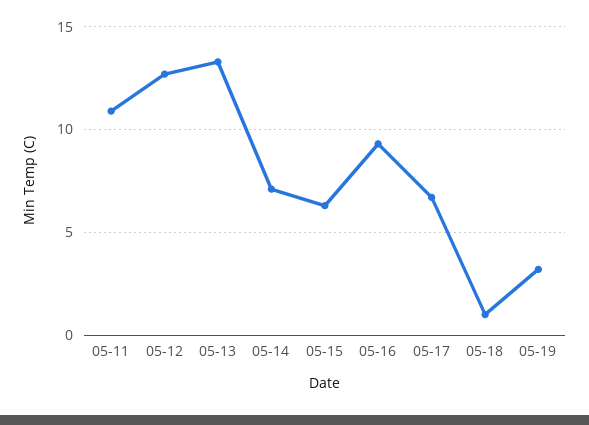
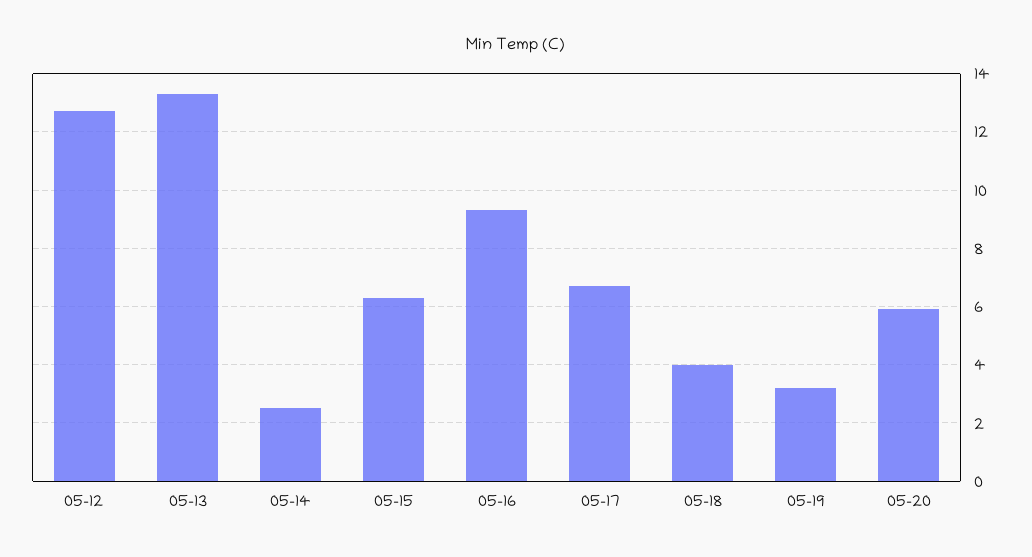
05-11: 11 -> none
05-14: 7 -> 2.5
05-18: 1 -> 4
05-20: none -> 6

